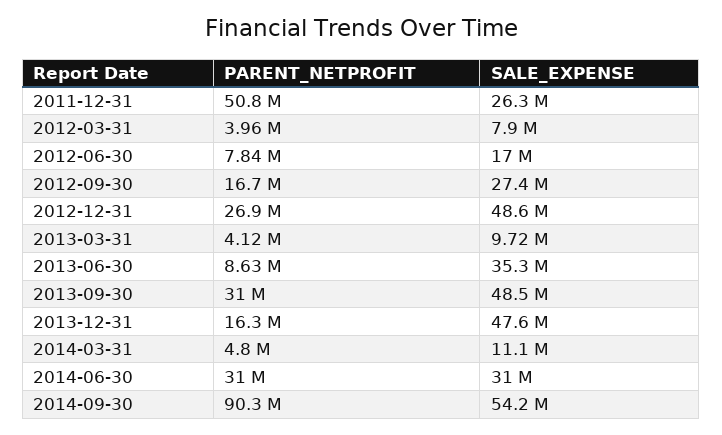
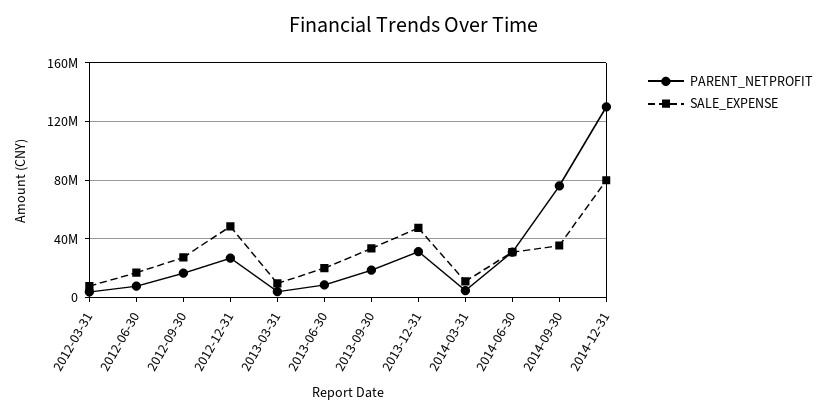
PARENT_NETPROFIT, 2011-12-31: 50800000 -> none
SALE_EXPENSE, 2011-12-31: 26300000 -> none
SALE_EXPENSE, 2013-06-30: 35300000 -> 20000000
PARENT_NETPROFIT, 2013-09-30: 31000000 -> 20000000
SALE_EXPENSE, 2013-09-30: 48500000 -> 35000000
PARENT_NETPROFIT, 2013-12-31: 16300000 -> 30000000
PARENT_NETPROFIT, 2014-09-30: 90300000 -> 75000000
SALE_EXPENSE, 2014-09-30: 54200000 -> 35000000
PARENT_NETPROFIT, 2014-12-31: none -> 130000000
SALE_EXPENSE, 2014-12-31: none -> 80000000

